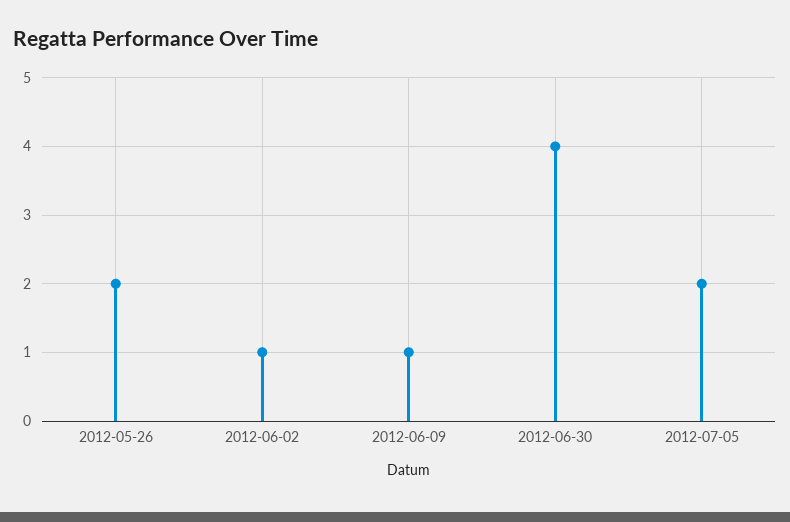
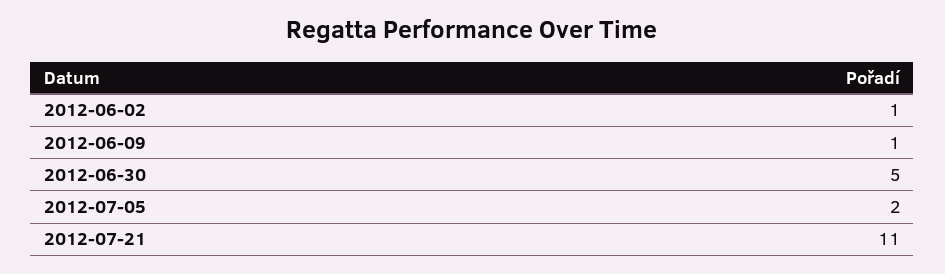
2012-05-26: 2 -> none
2012-06-30: 4 -> 5
2012-07-21: none -> 11

